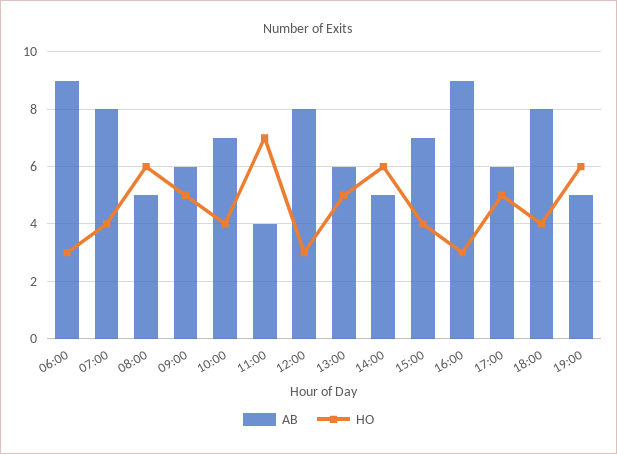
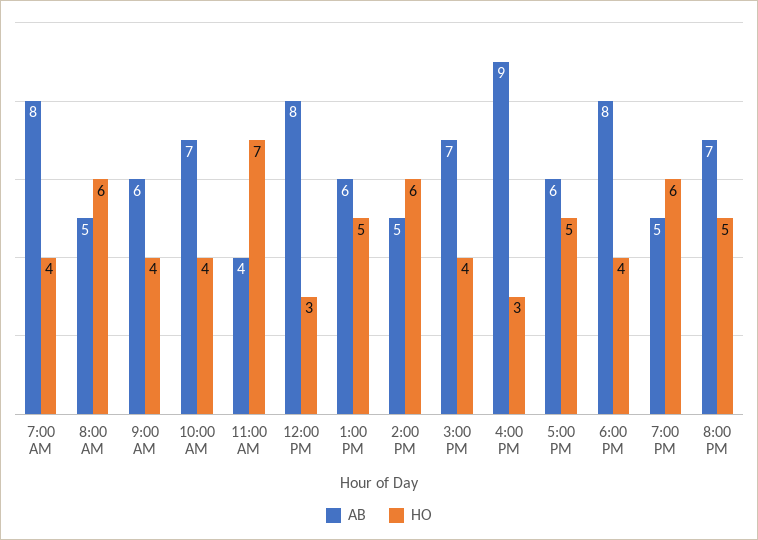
AB, 06:00: 9 -> none
HO, 06:00: 3 -> none
HO, 09:00: 5 -> 4
AB, 8:00 PM: none -> 7
HO, 8:00 PM: none -> 5

